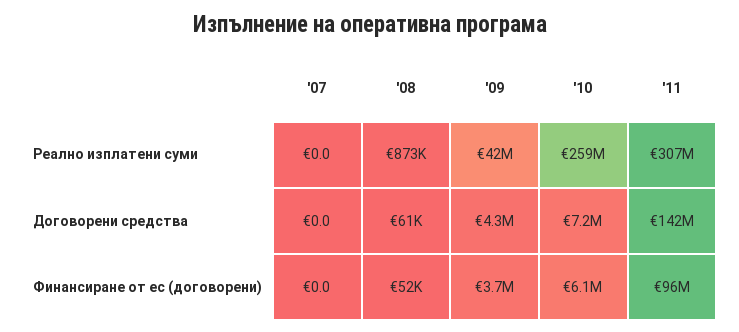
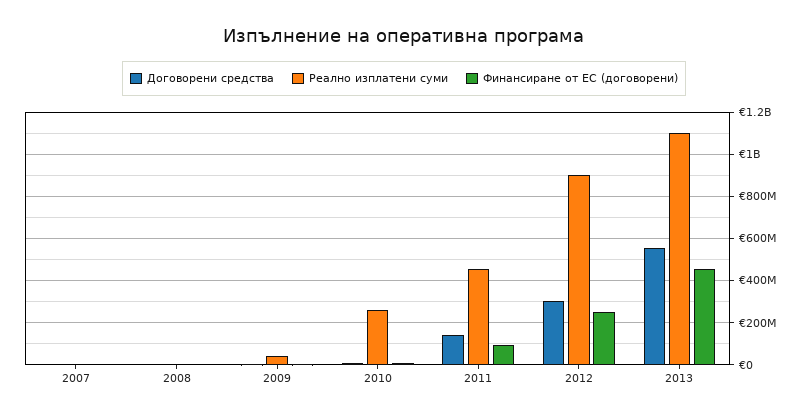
Реално изплатени суми, '11: 307000000 -> 450000000
Договорени средства, 2012: none -> 300000000
Реално изплатени суми, 2012: none -> 900000000
Финансиране от ес (договорени), 2012: none -> 250000000
Договорени средства, 2013: none -> 550000000
Реално изплатени суми, 2013: none -> 1100000000
Финансиране от ес (договорени), 2013: none -> 450000000

